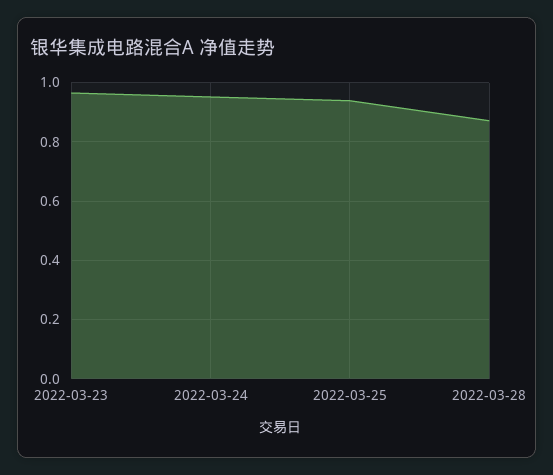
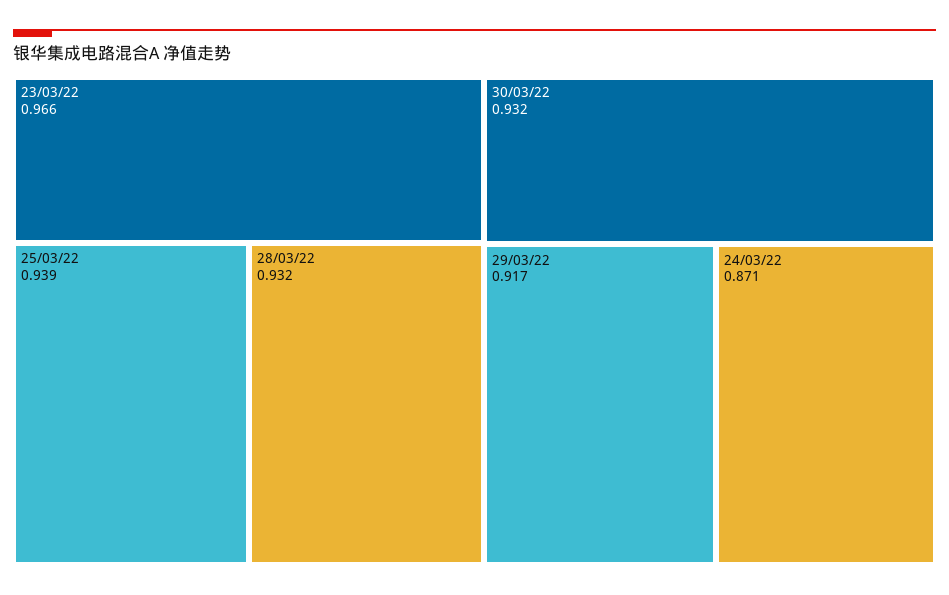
2022-03-24: 0.95 -> 0.871
2022-03-28: 0.875 -> 0.932
30/03/22: none -> 0.932
29/03/22: none -> 0.917

